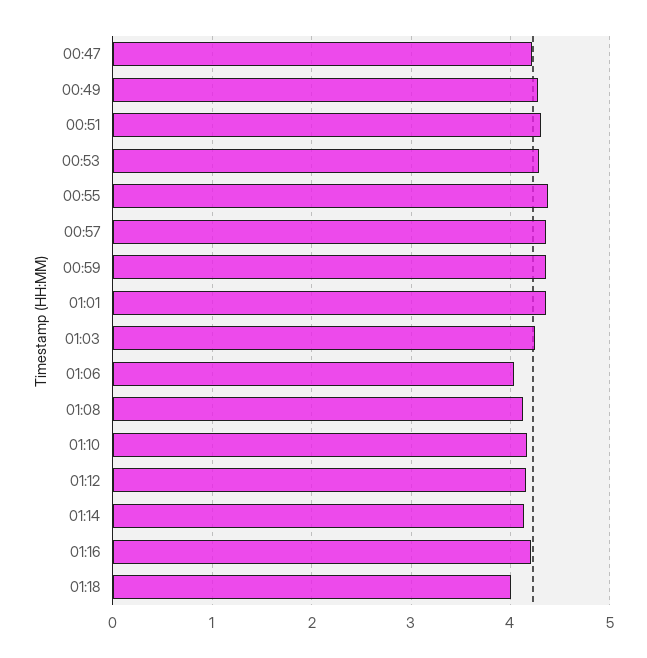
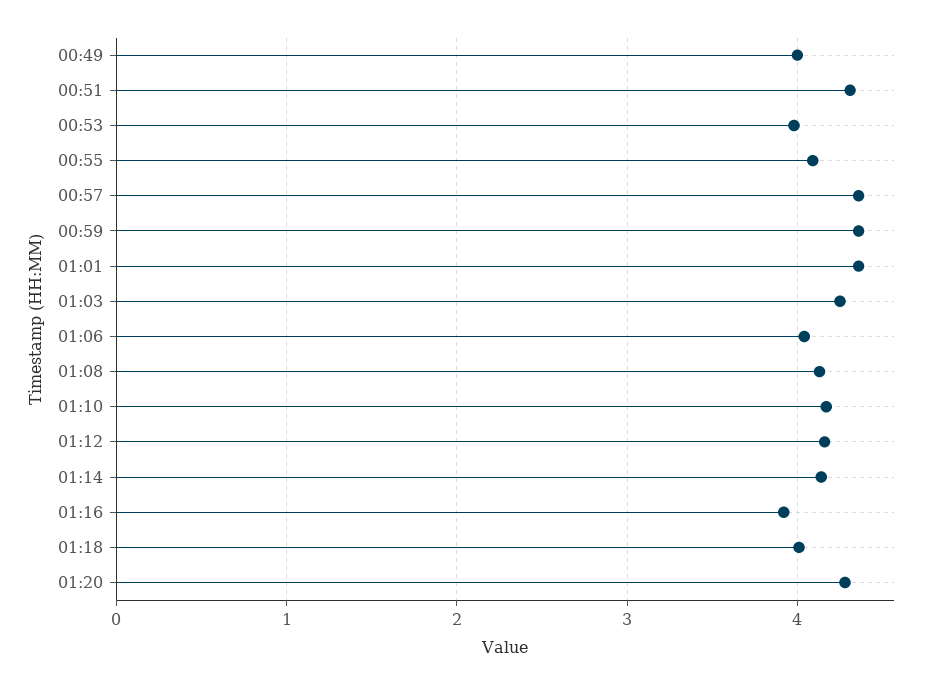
00:47: 4.2 -> none
00:49: 4.3 -> 4
00:53: 4.3 -> 4
00:55: 4.4 -> 4.1
01:16: 4.2 -> 3.9
01:20: none -> 4.3

